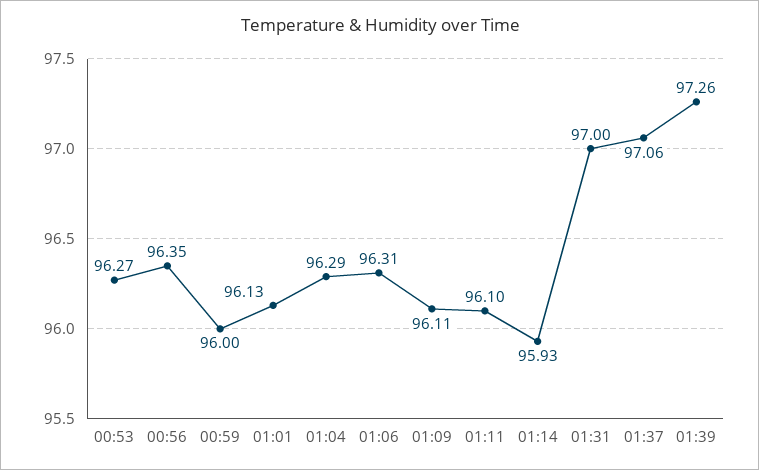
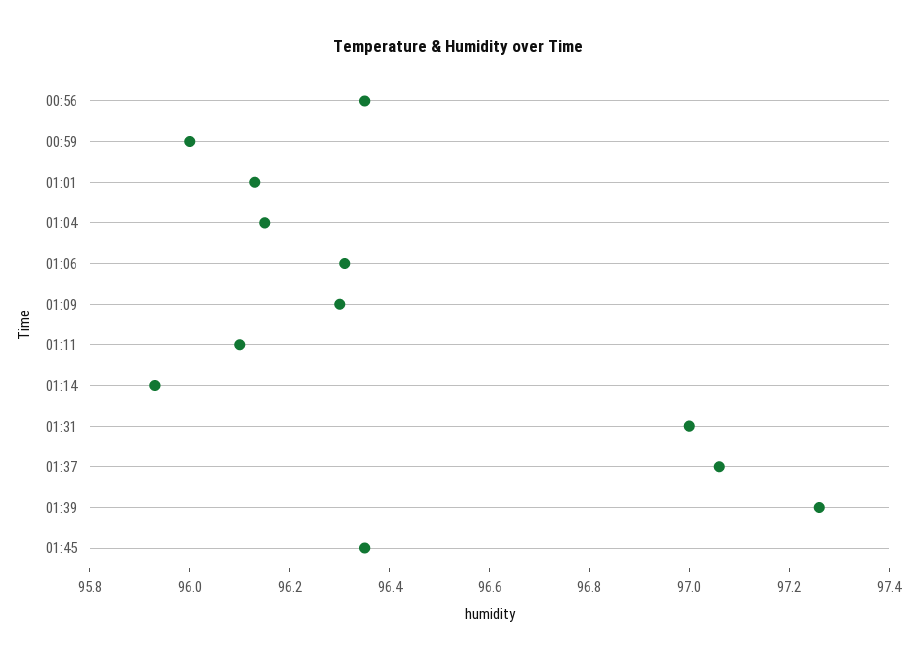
00:53: 96.27 -> none
01:04: 96.29 -> 96.15
01:09: 96.11 -> 96.3
01:45: none -> 96.35

